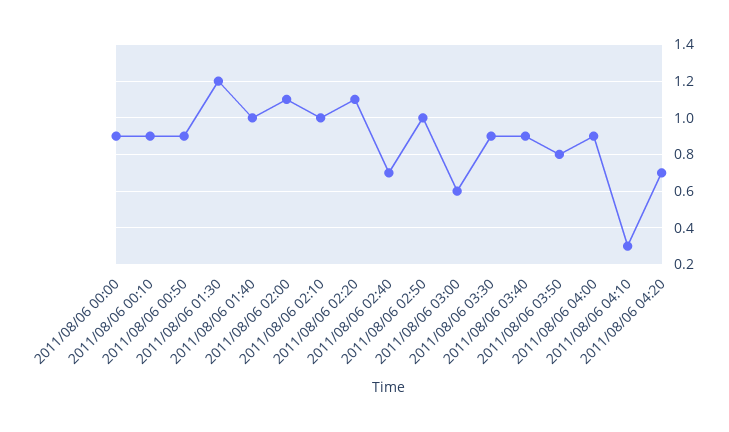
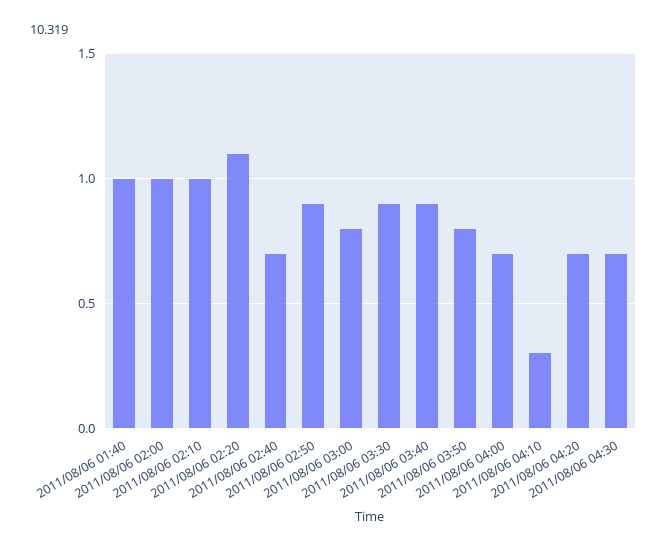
2011/08/06 00:00: 0.9 -> none
2011/08/06 00:10: 0.9 -> none
2011/08/06 00:50: 0.9 -> none
2011/08/06 01:30: 1.2 -> none
2011/08/06 02:00: 1.1 -> 1
2011/08/06 02:50: 1 -> 0.9
2011/08/06 03:00: 0.6 -> 0.8
2011/08/06 04:00: 0.9 -> 0.7
2011/08/06 04:30: none -> 0.7

